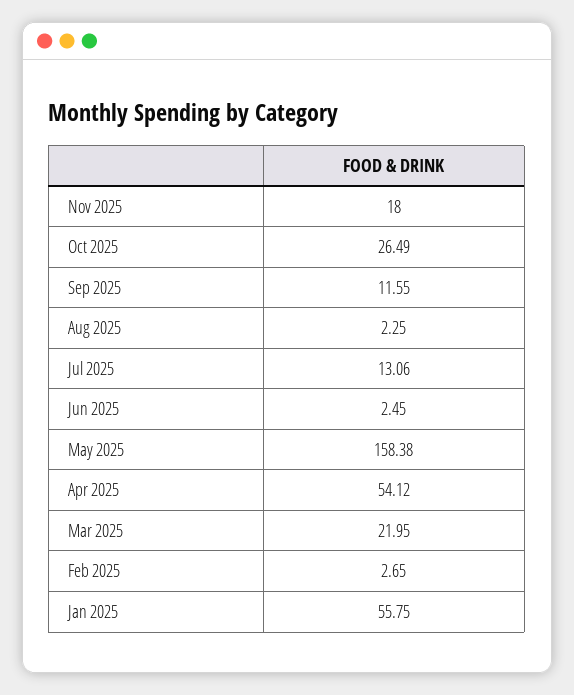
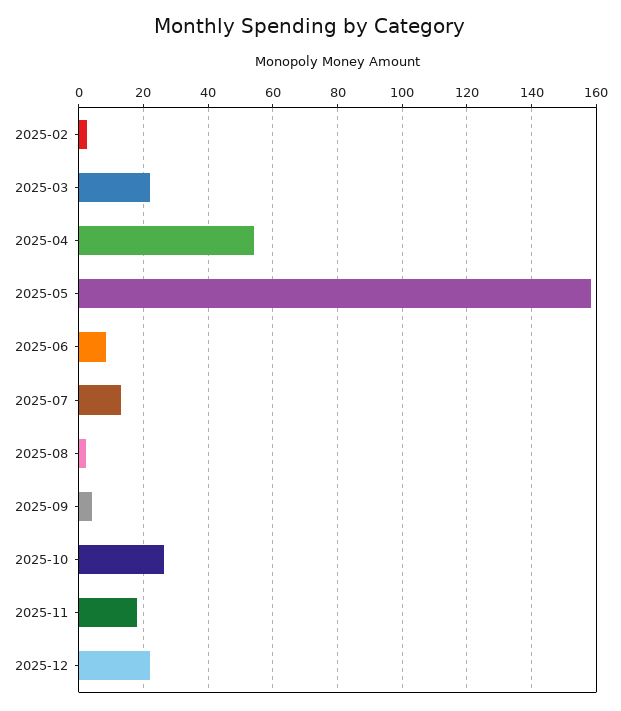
Sep 2025: 11.55 -> 4
Jun 2025: 2.45 -> 8
Jan 2025: 55.75 -> none
2025-12: none -> 22

